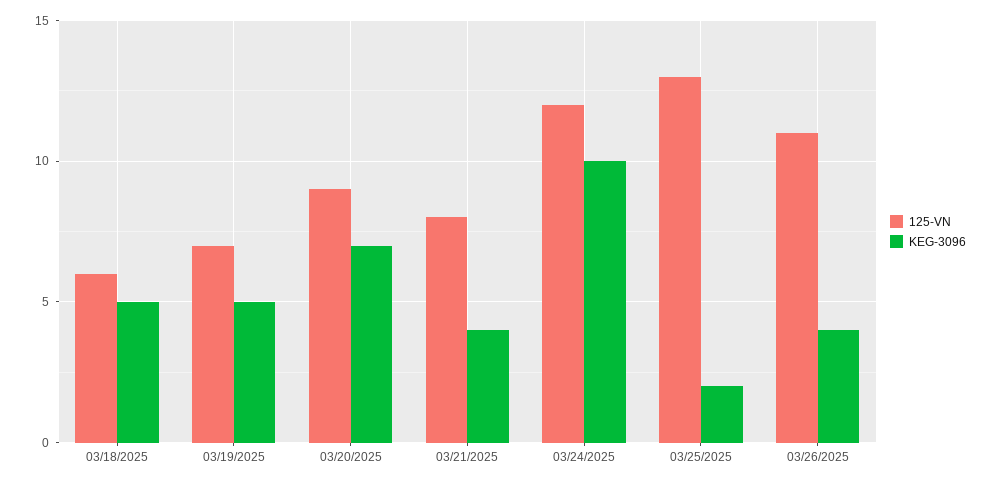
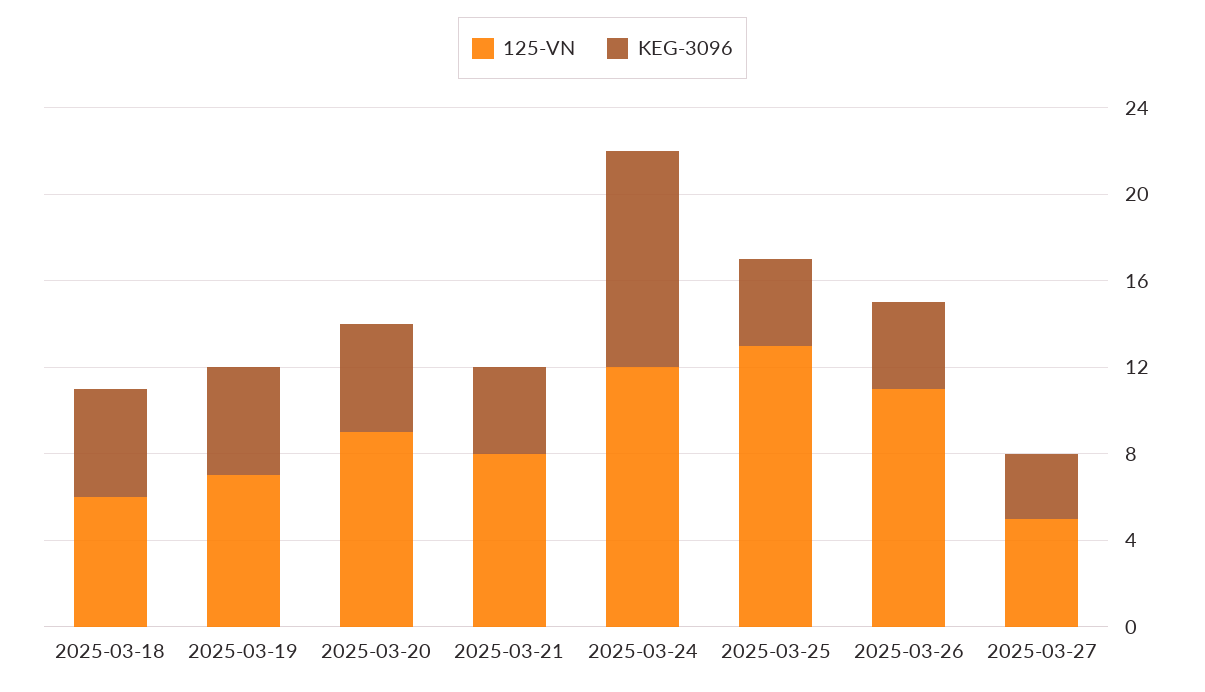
KEG-3096, 03/20/2025: 7 -> 5
KEG-3096, 03/25/2025: 2 -> 4
125-VN, 2025-03-27: none -> 5
KEG-3096, 2025-03-27: none -> 3

